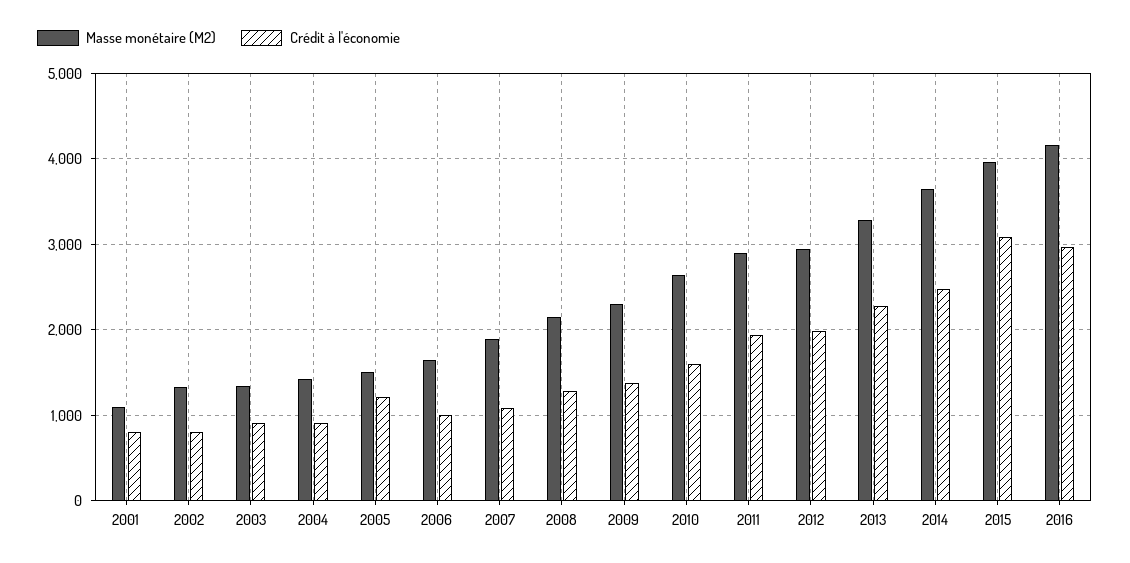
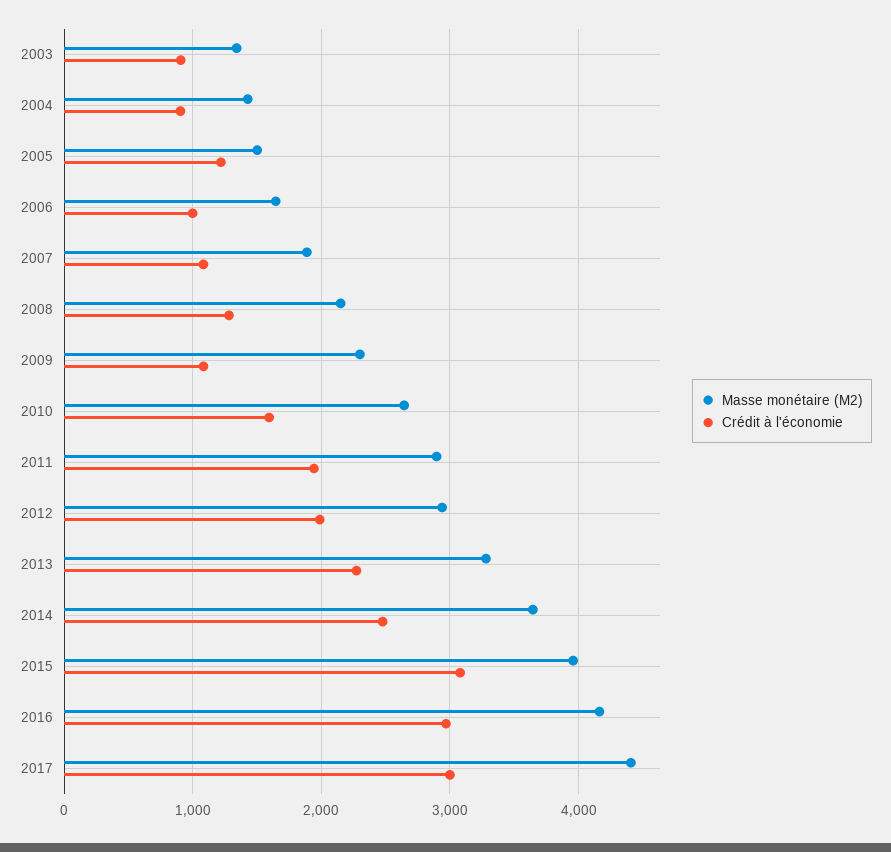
Masse monétaire (M2), 2001: 1100 -> none
Crédit à l'économie, 2001: 800 -> none
Masse monétaire (M2), 2002: 1300 -> none
Crédit à l'économie, 2002: 800 -> none
Crédit à l'économie, 2009: 1400 -> 1100
Masse monétaire (M2), 2017: none -> 4400
Crédit à l'économie, 2017: none -> 3000

